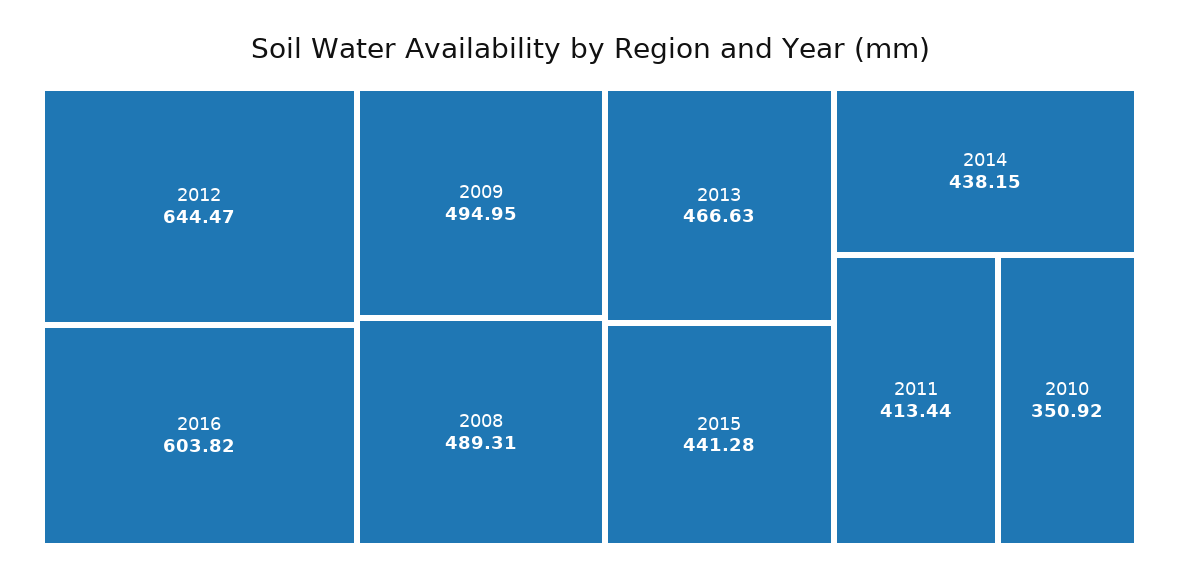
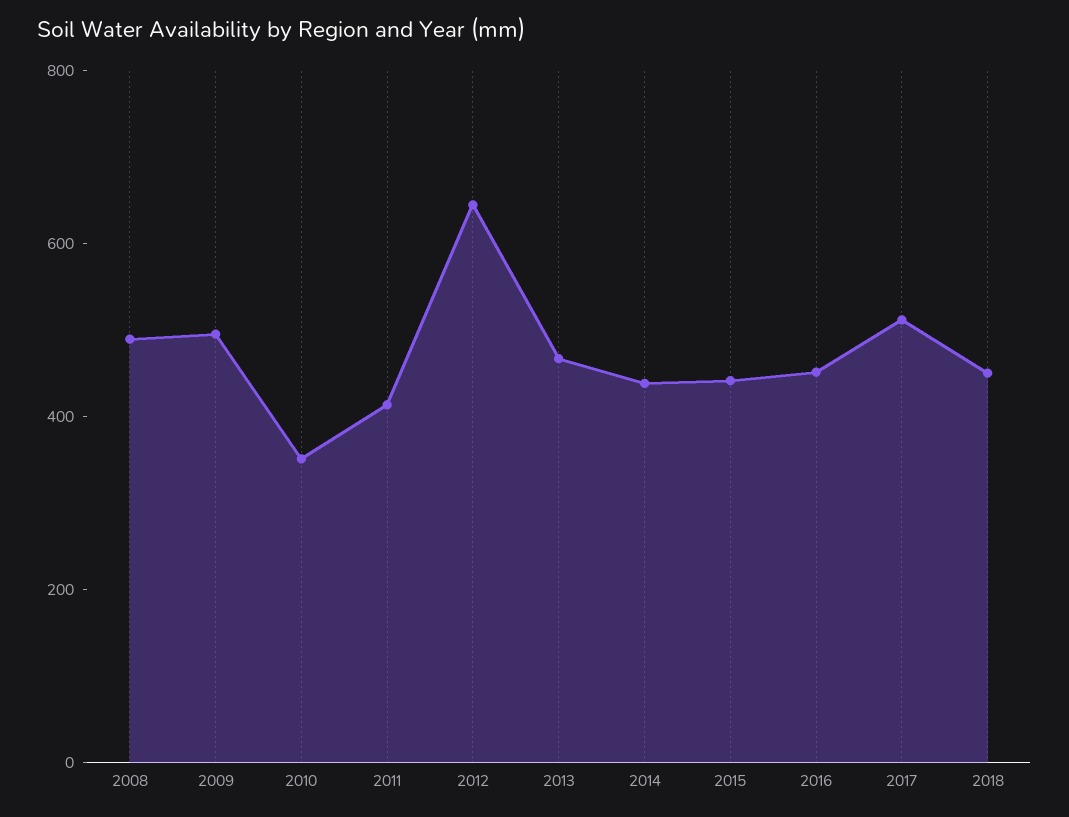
2016: 603.82 -> 450
2017: none -> 500
2018: none -> 450

